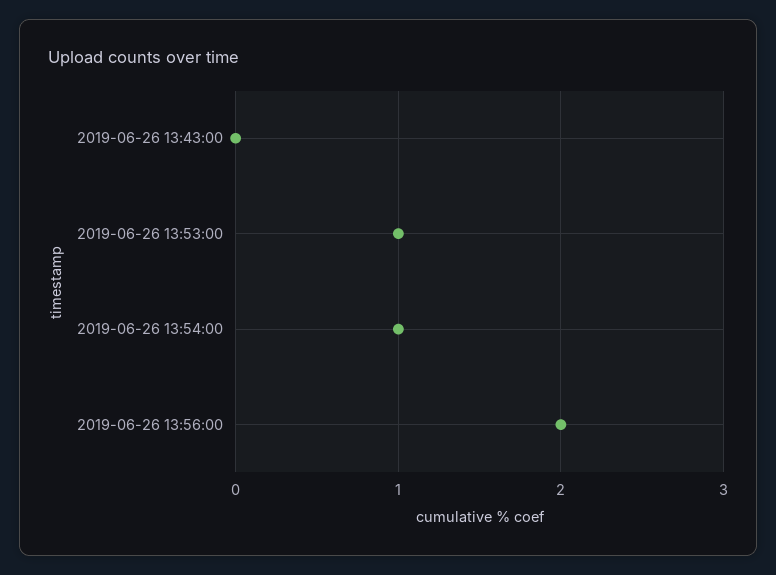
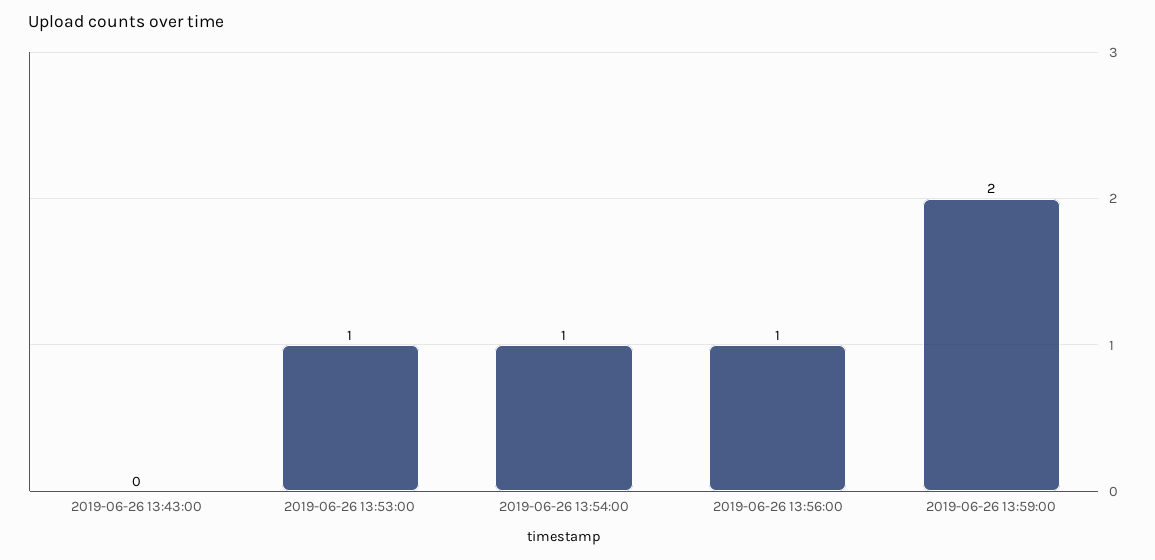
2019-06-26 13:56:00: 2 -> 1
2019-06-26 13:59:00: none -> 2

